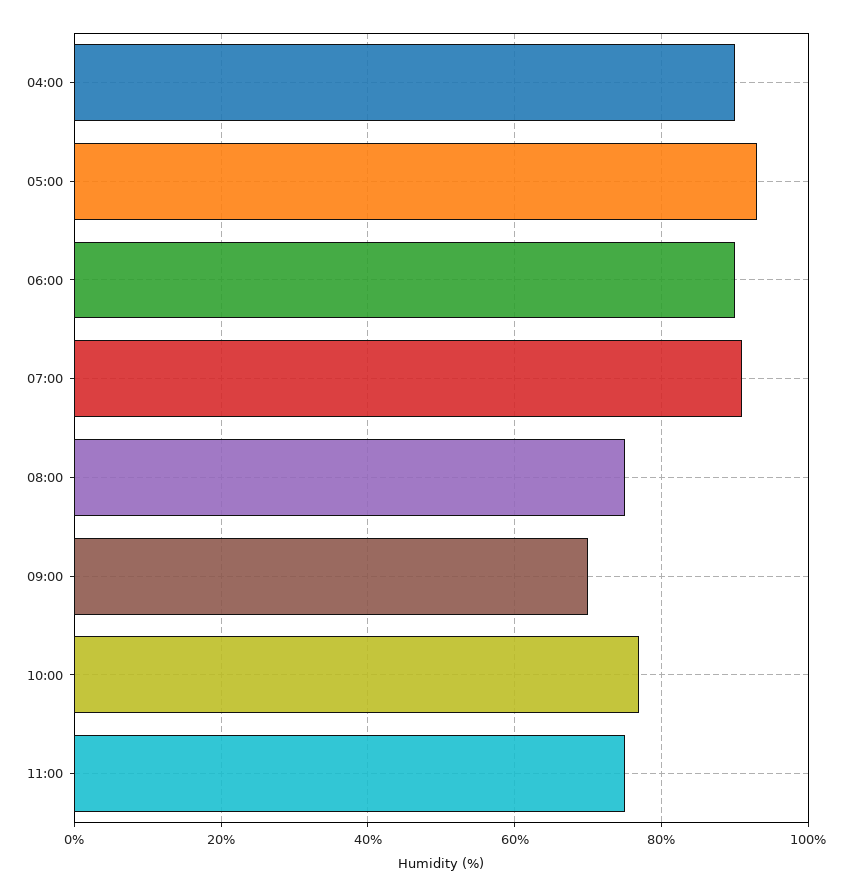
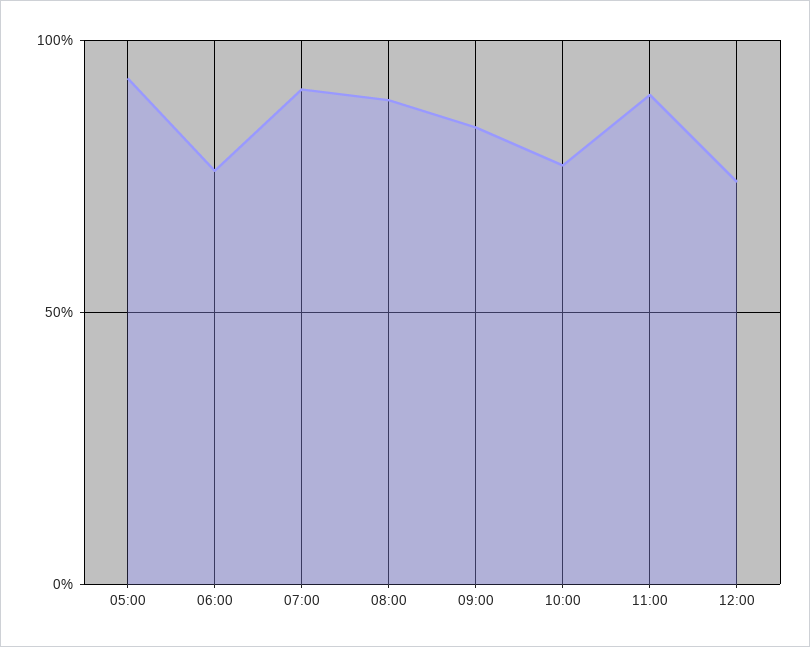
04:00: 90 -> none
06:00: 90 -> 75
08:00: 75 -> 90
09:00: 70 -> 85
11:00: 75 -> 90
12:00: none -> 75

